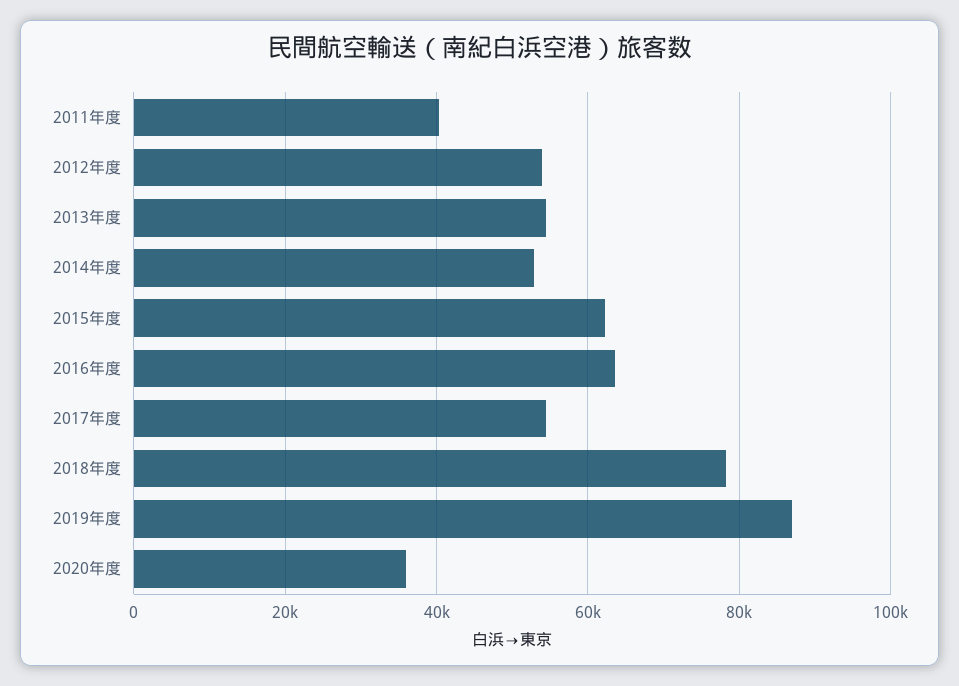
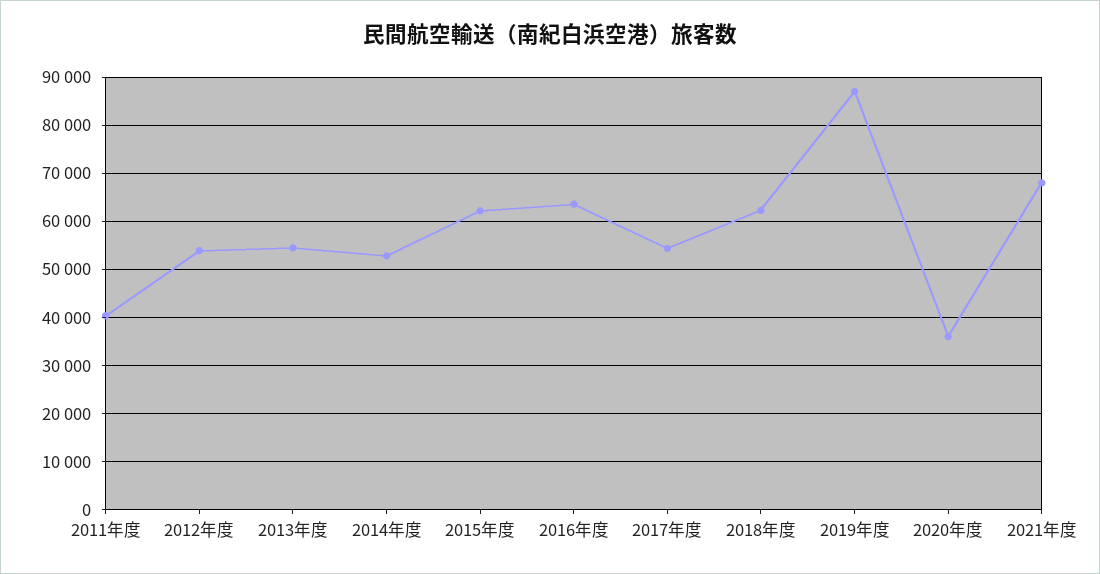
2018年度: 78000 -> 62000
2021年度: none -> 68000

